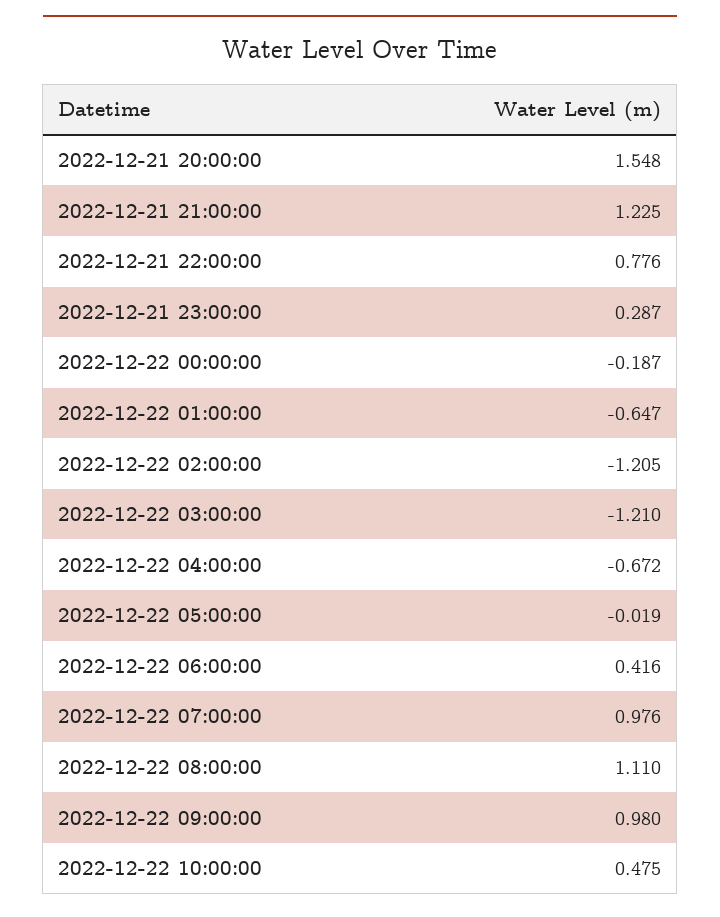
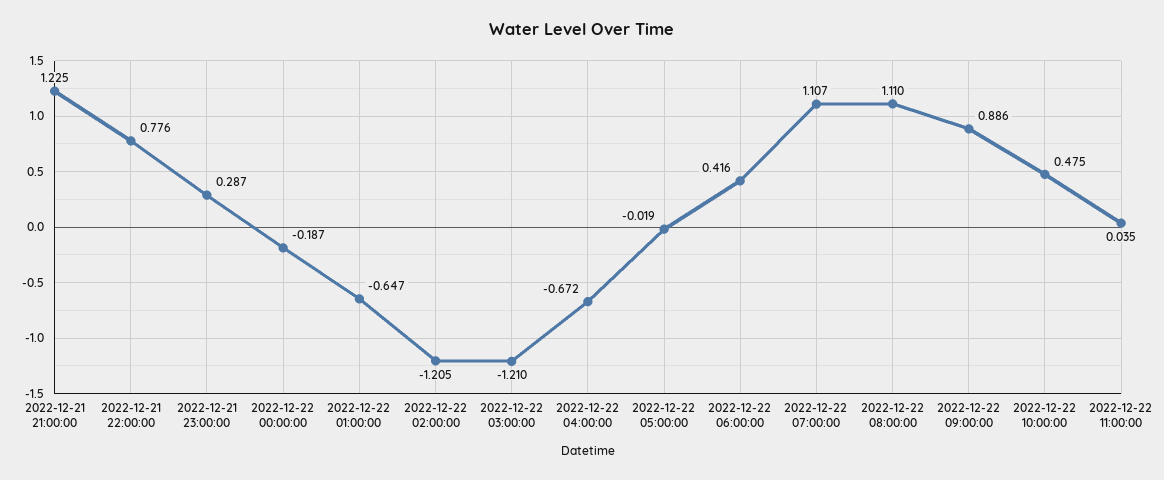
2022-12-21 20:00:00: 1.548 -> none
2022-12-22 07:00:00: 0.976 -> 1.107
2022-12-22 09:00:00: 0.98 -> 0.886
2022-12-22 11:00:00: none -> 0.035

